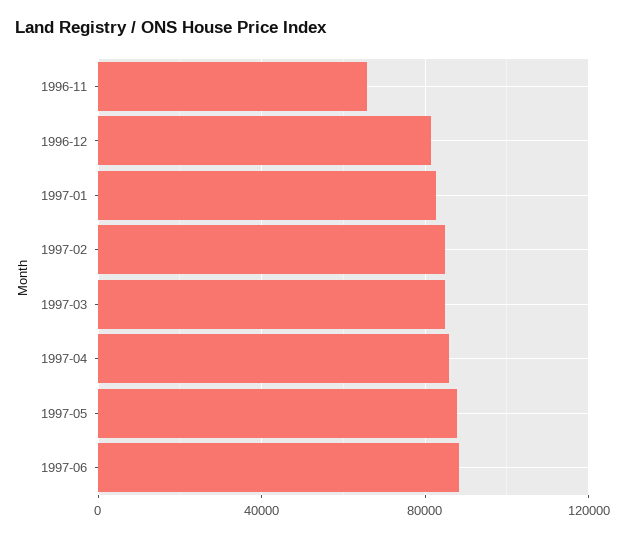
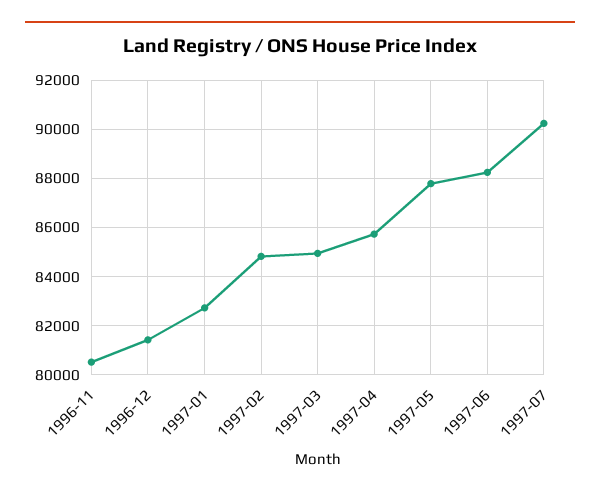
1996-11: 65000 -> 80500
1997-07: none -> 90250

